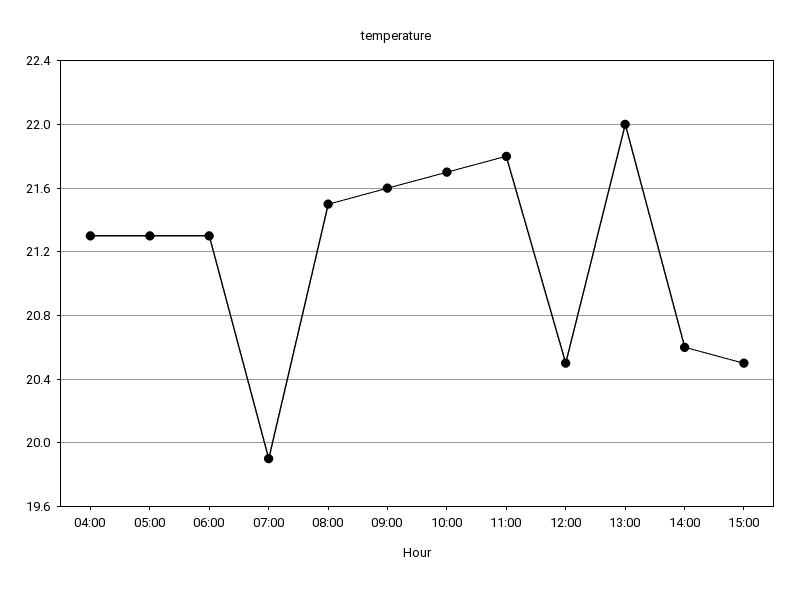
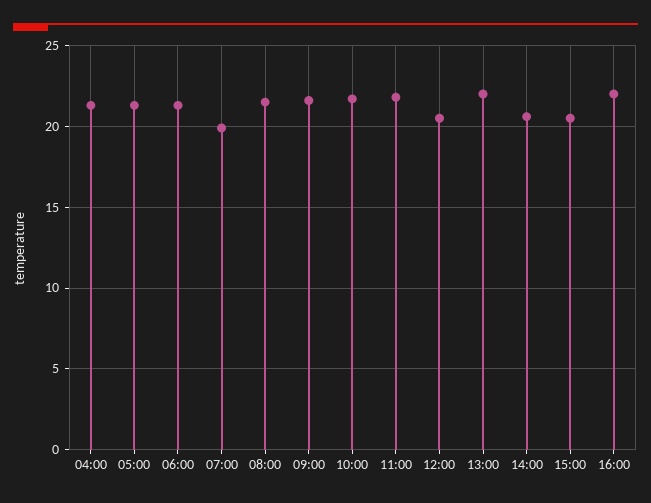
16:00: none -> 22

